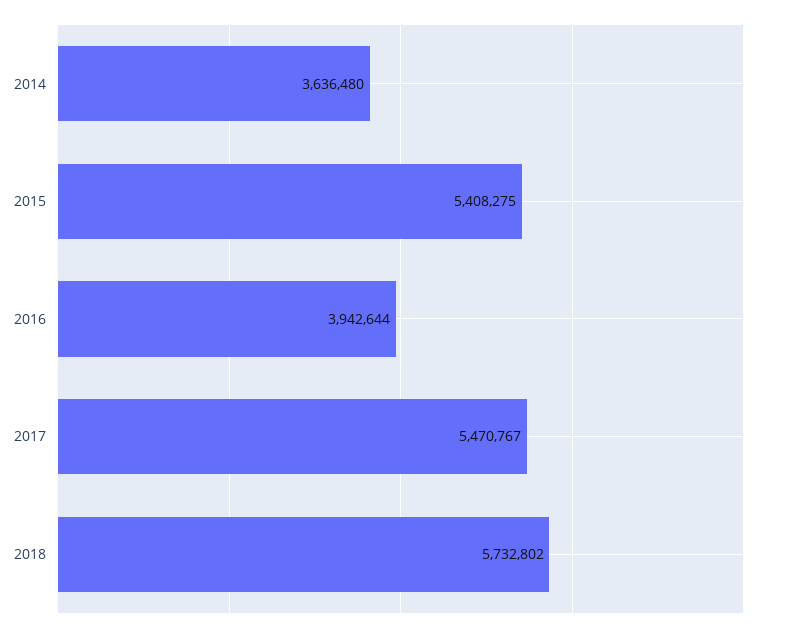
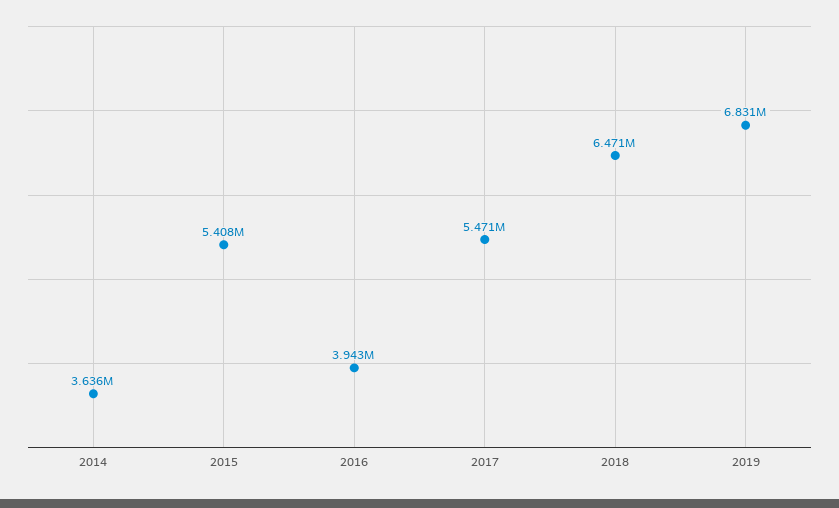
2018: 5732802 -> 6471000
2019: none -> 6831000

